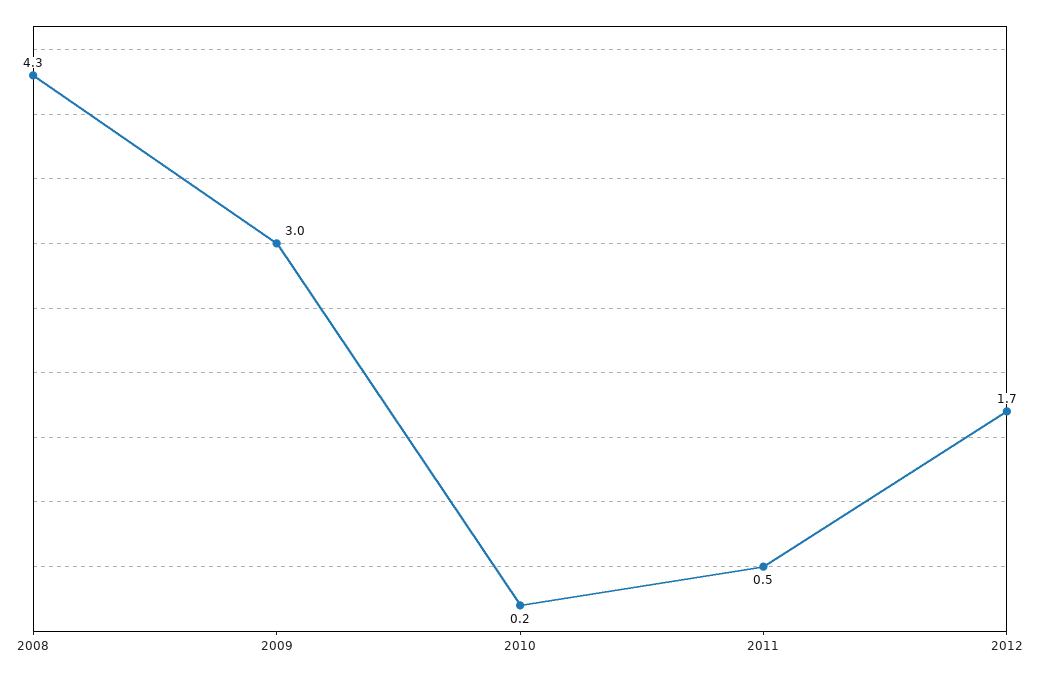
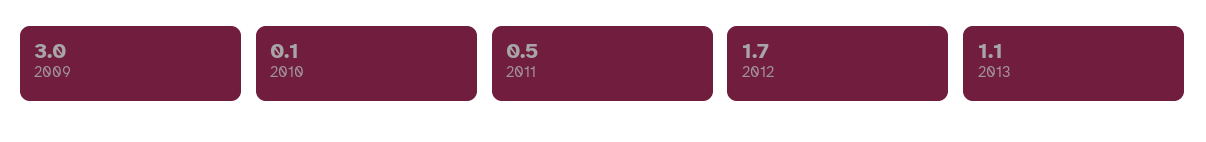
2008: 4.3 -> none
2010: 0.2 -> 0.1
2013: none -> 1.1

